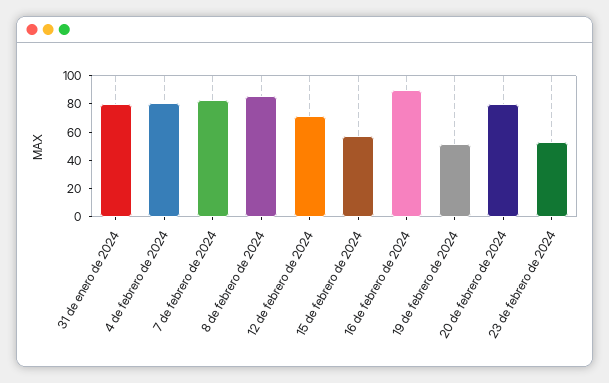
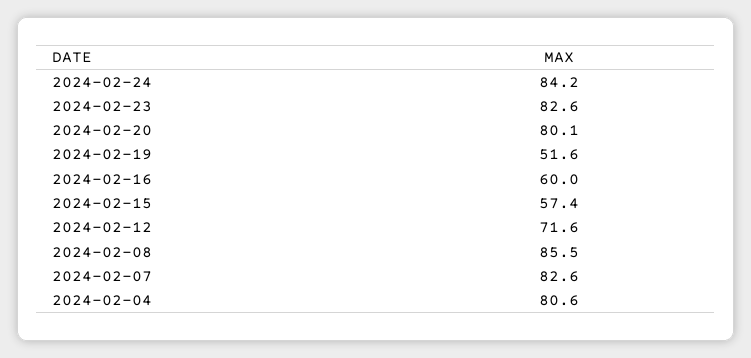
31 de enero de 2024: 80 -> none
16 de febrero de 2024: 90 -> 60
23 de febrero de 2024: 50 -> 82.6
2024-02-24: none -> 84.2

